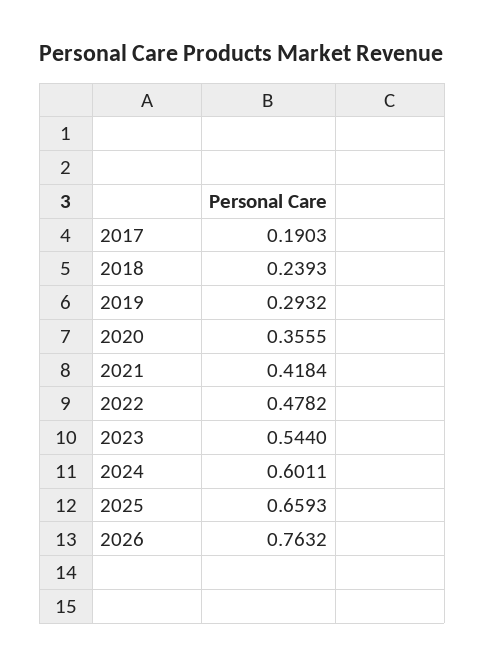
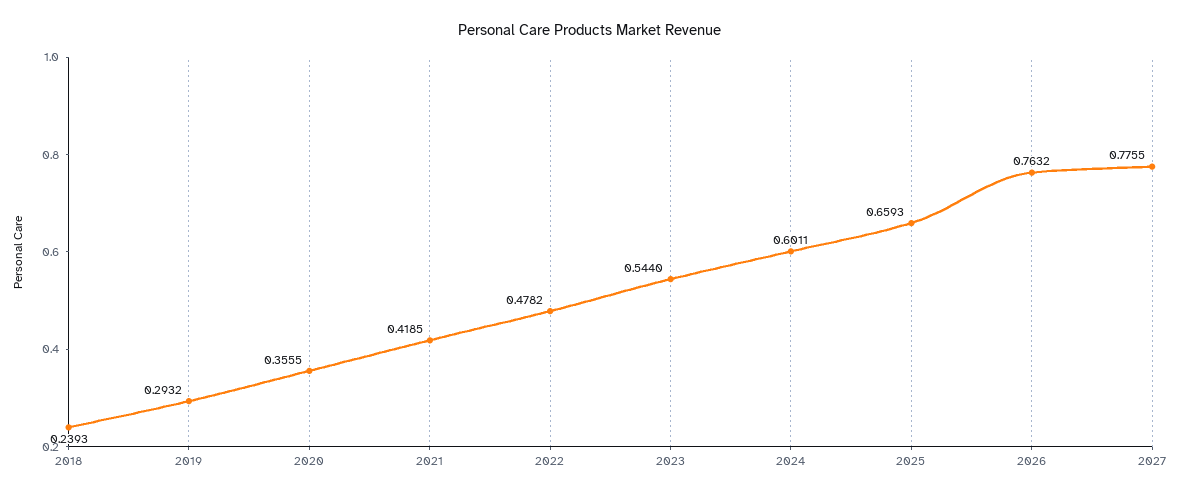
2017: 0.1903 -> none
2021: 0.4184 -> 0.4185
2027: none -> 0.7755

